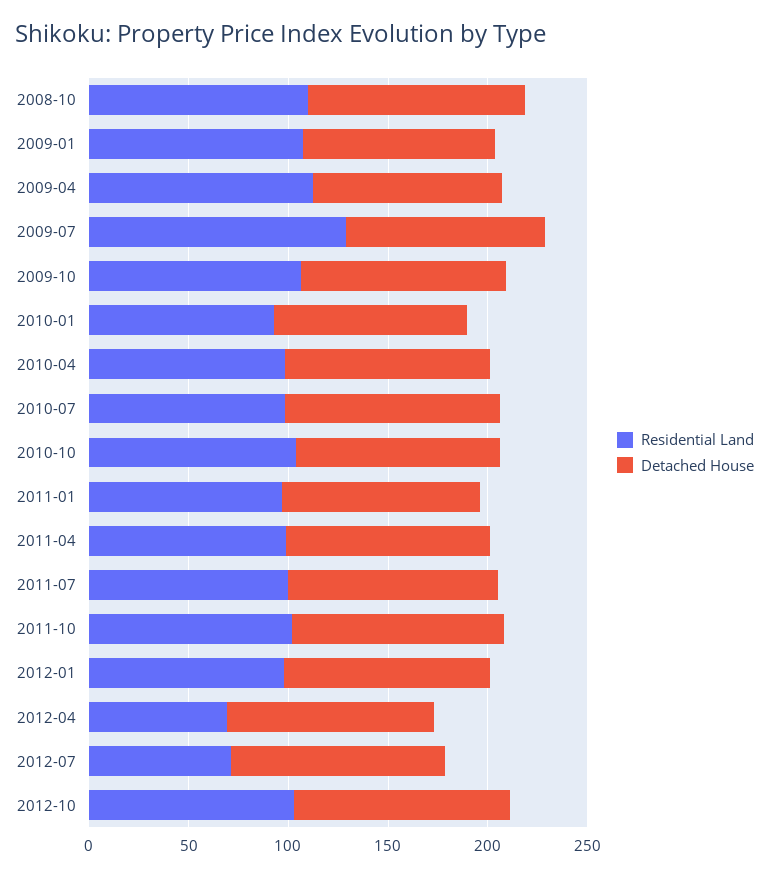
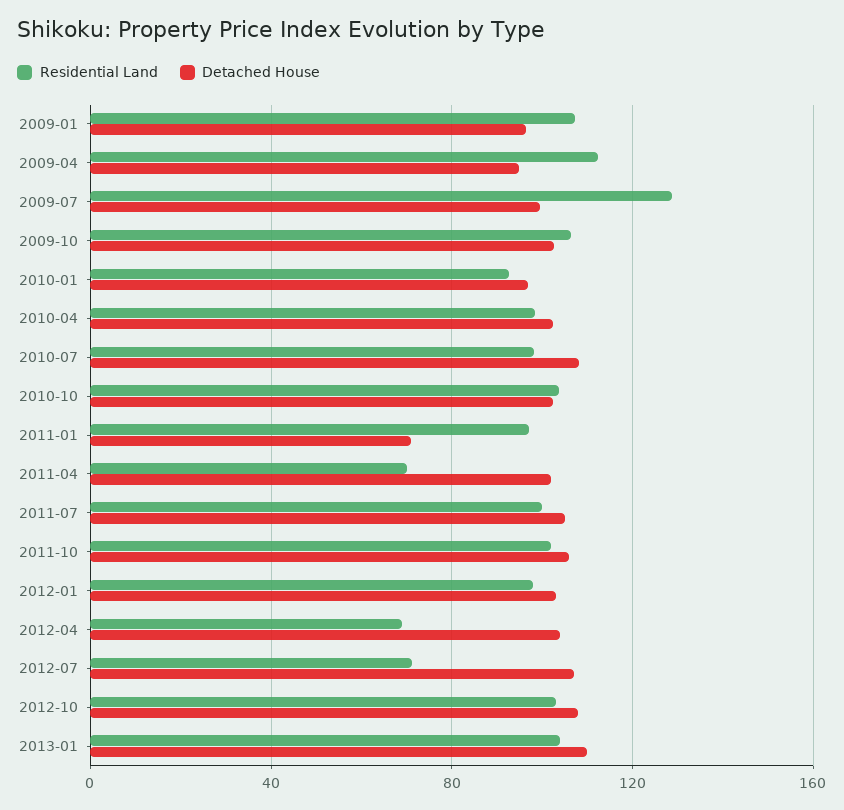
Residential Land, 2008-10: 110 -> none
Detached House, 2008-10: 110 -> none
Detached House, 2011-01: 100 -> 70
Residential Land, 2011-04: 100 -> 70
Residential Land, 2013-01: none -> 105
Detached House, 2013-01: none -> 110

